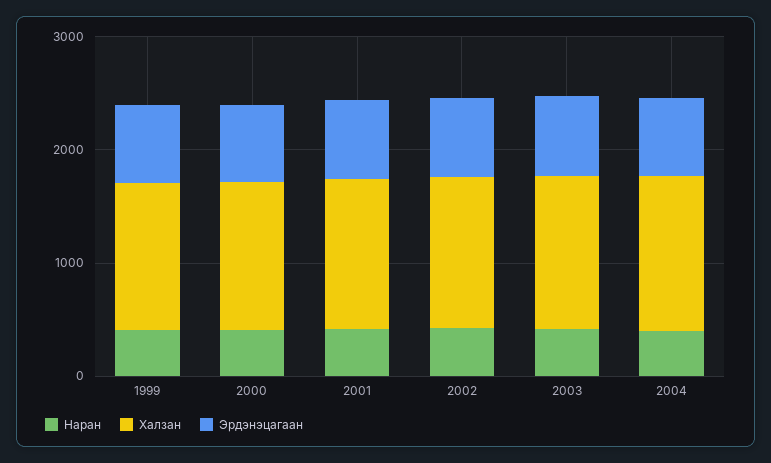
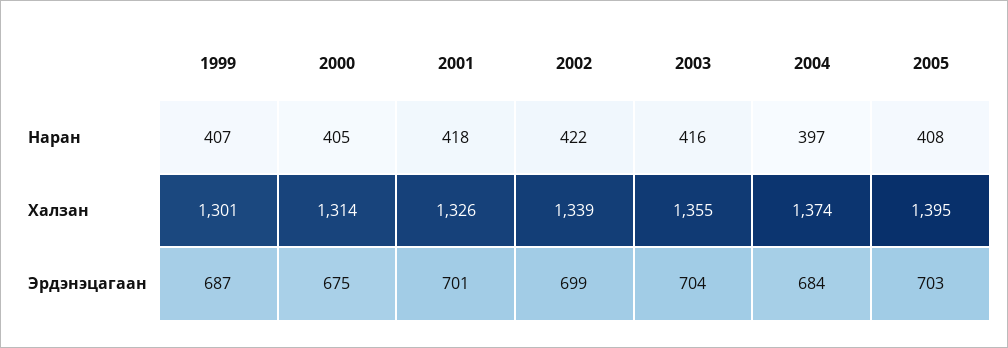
Наран, 2005: none -> 408
Халзан, 2005: none -> 1395
Эрдэнэцагаан, 2005: none -> 703

